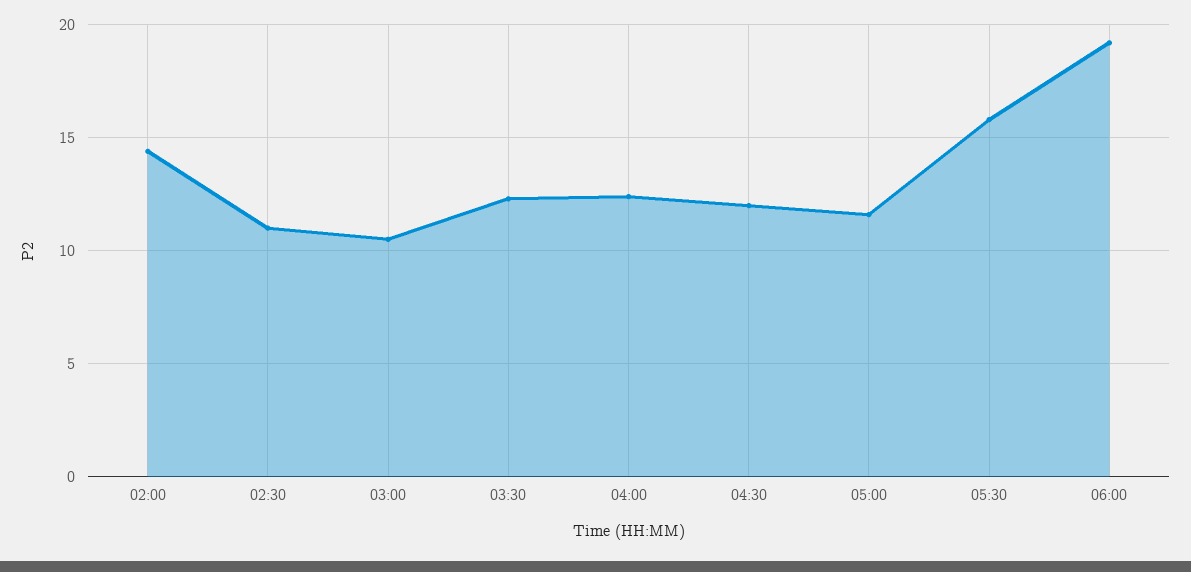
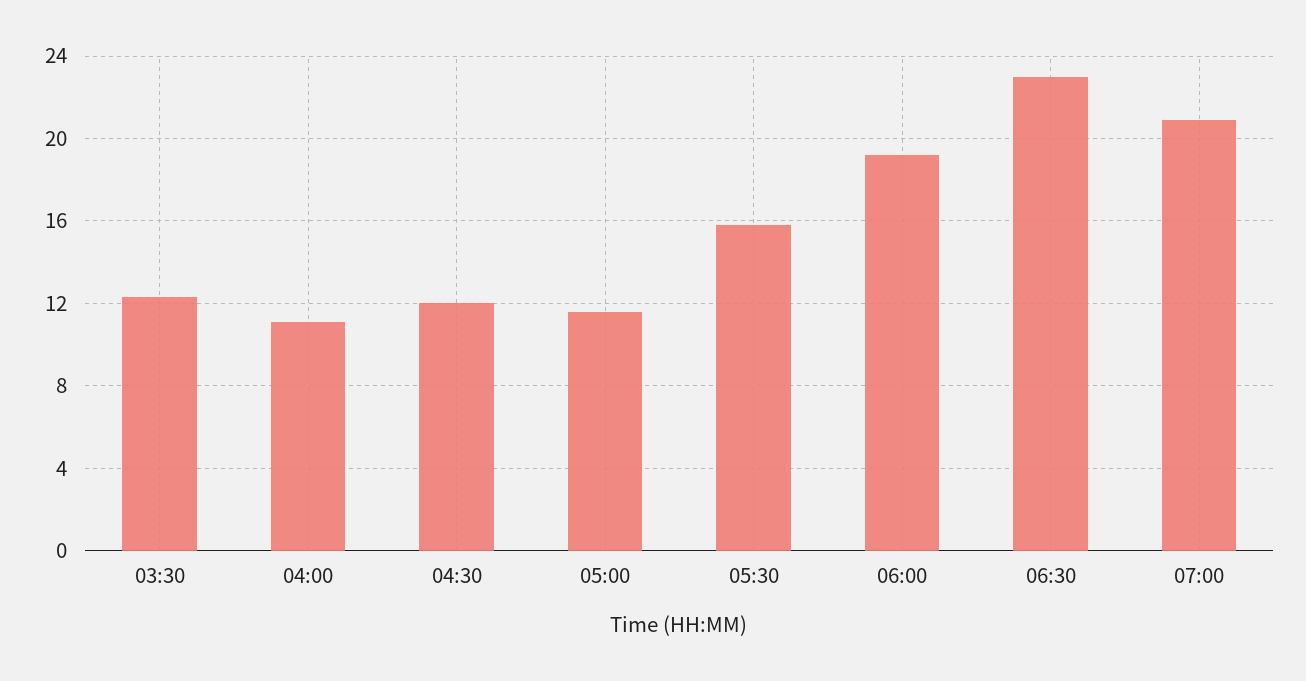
02:00: 14.5 -> none
02:30: 11 -> none
03:00: 10.5 -> none
04:00: 12.5 -> 11
06:30: none -> 23
07:00: none -> 21

